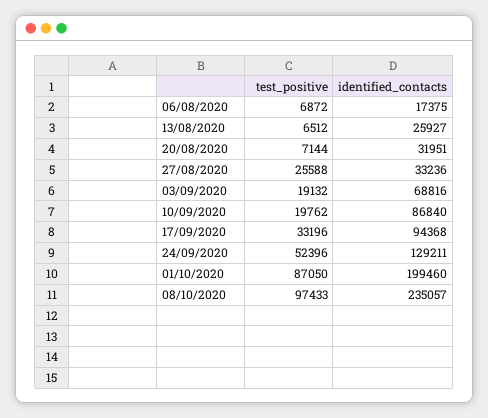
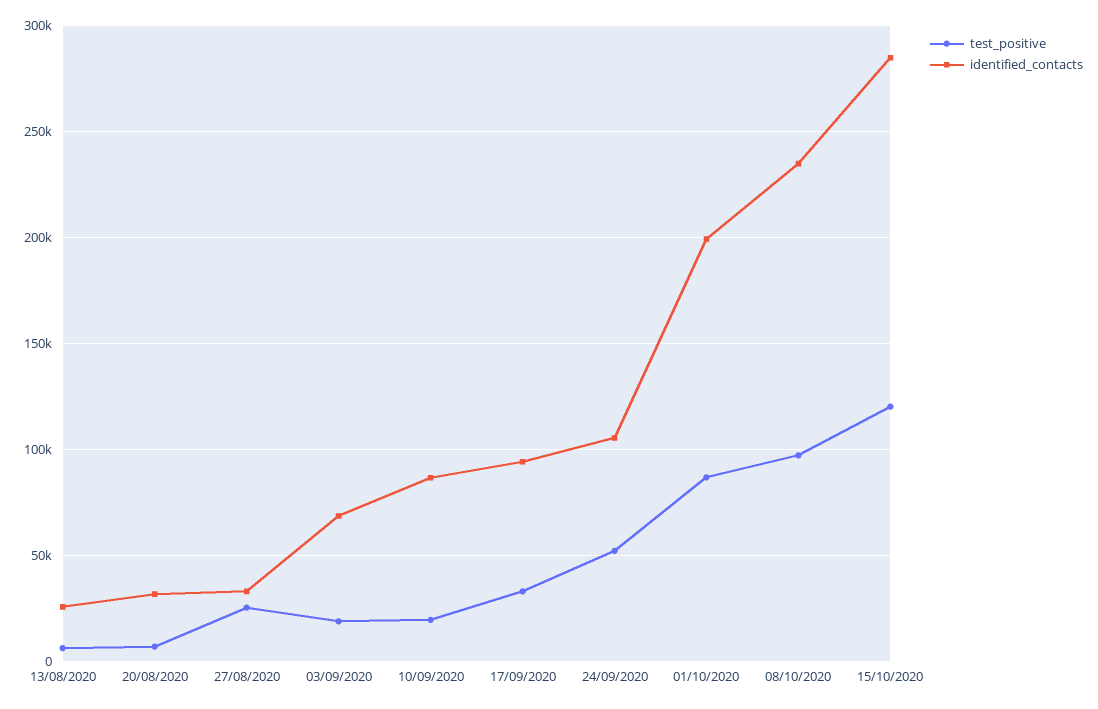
test_positive, 06/08/2020: 6872 -> none
identified_contacts, 06/08/2020: 17375 -> none
identified_contacts, 24/09/2020: 129211 -> 105000
test_positive, 15/10/2020: none -> 120000
identified_contacts, 15/10/2020: none -> 285000

